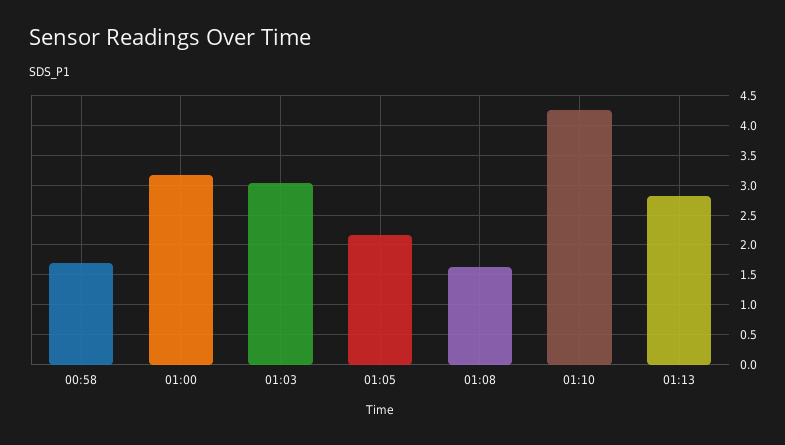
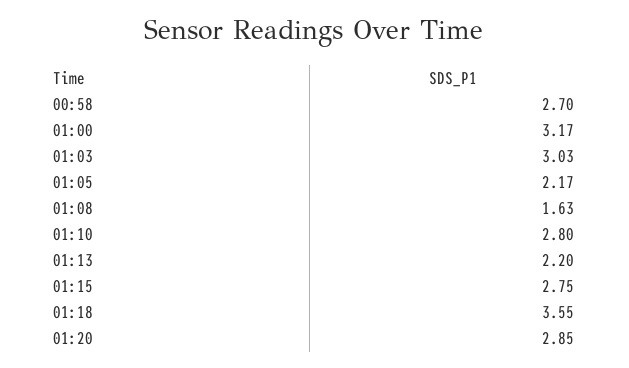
00:58: 1.75 -> 2.7
01:10: 4.25 -> 2.8
01:13: 2.75 -> 2.2
01:15: none -> 2.75
01:18: none -> 3.55
01:20: none -> 2.85

